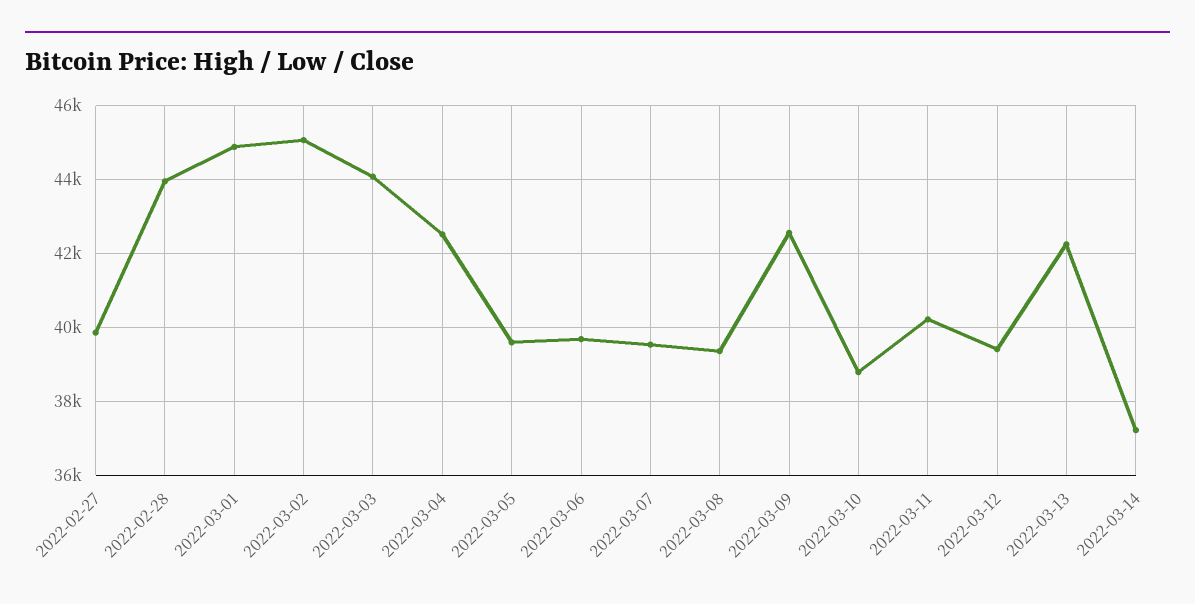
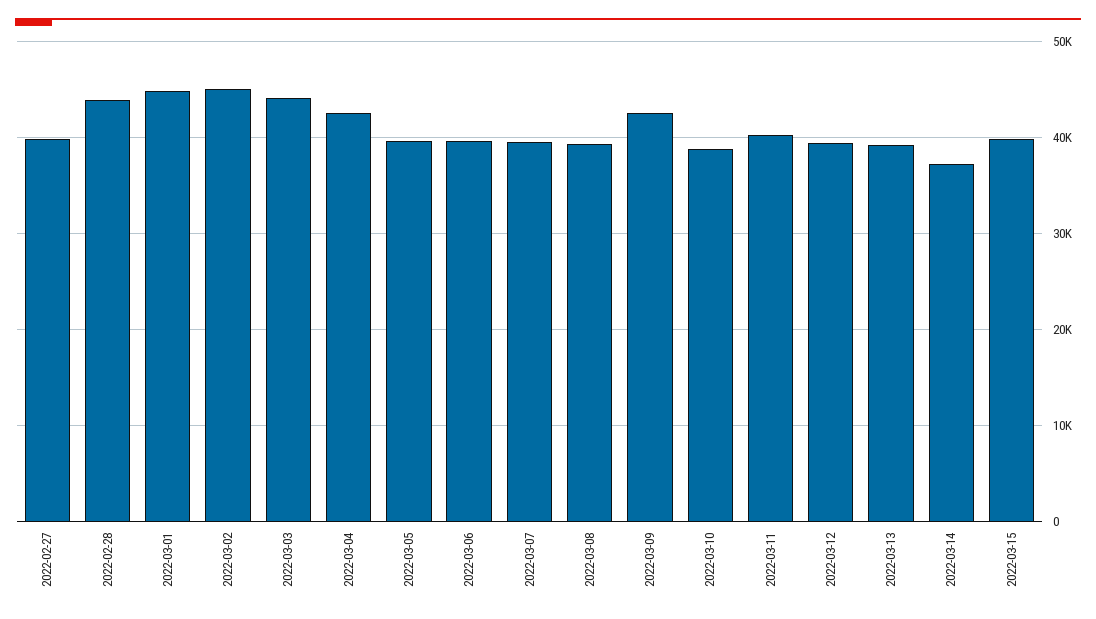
2022-03-13: 42200 -> 39000
2022-03-15: none -> 40000

